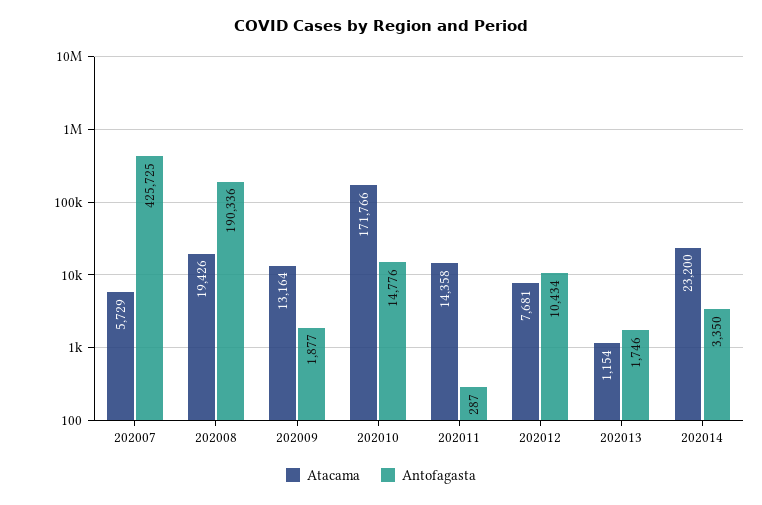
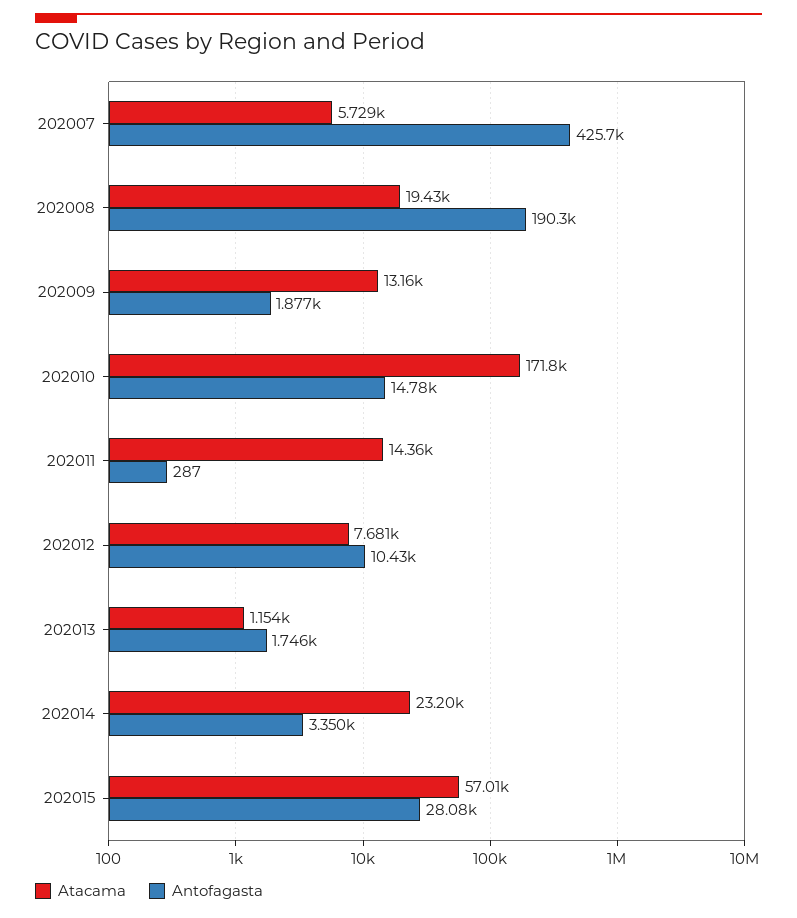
Atacama, 202015: none -> 57010
Antofagasta, 202015: none -> 28080

